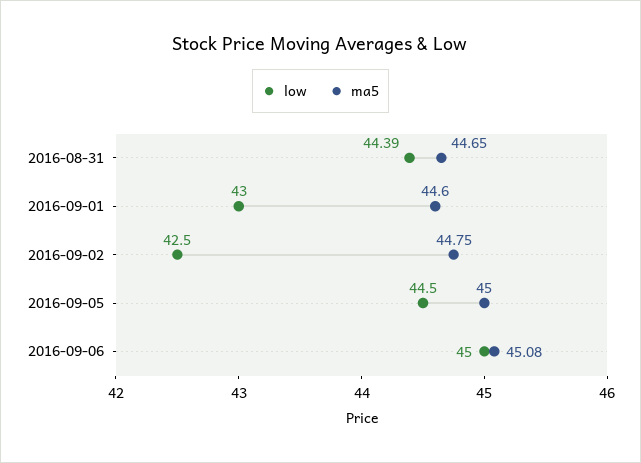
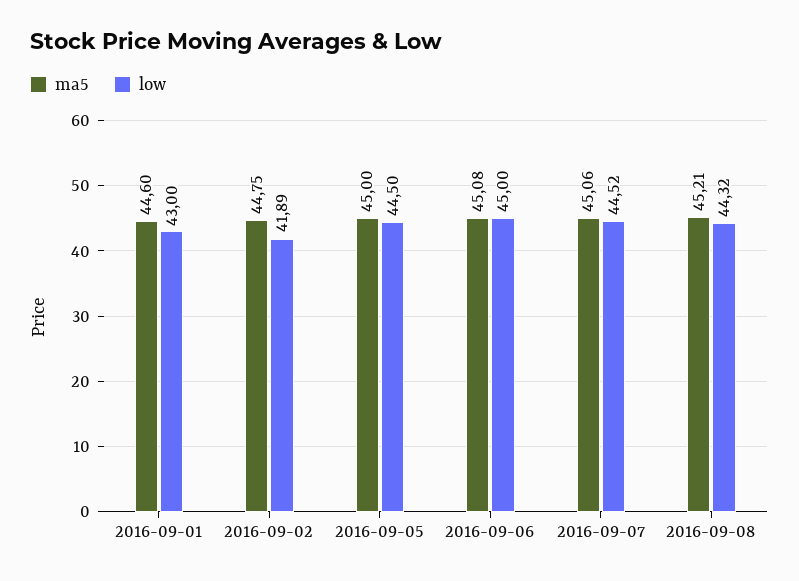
low, 2016-08-31: 44.39 -> none
ma5, 2016-08-31: 44.65 -> none
low, 2016-09-02: 42.5 -> 41.89
ma5, 2016-09-07: none -> 45.06
low, 2016-09-07: none -> 44.52
ma5, 2016-09-08: none -> 45.21
low, 2016-09-08: none -> 44.32

